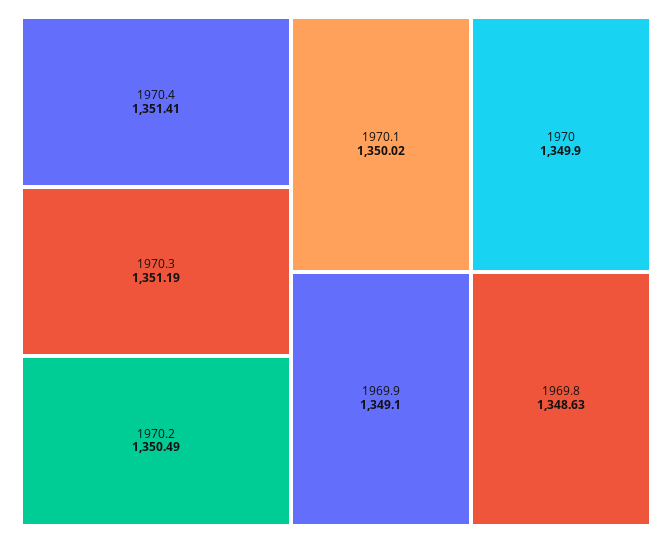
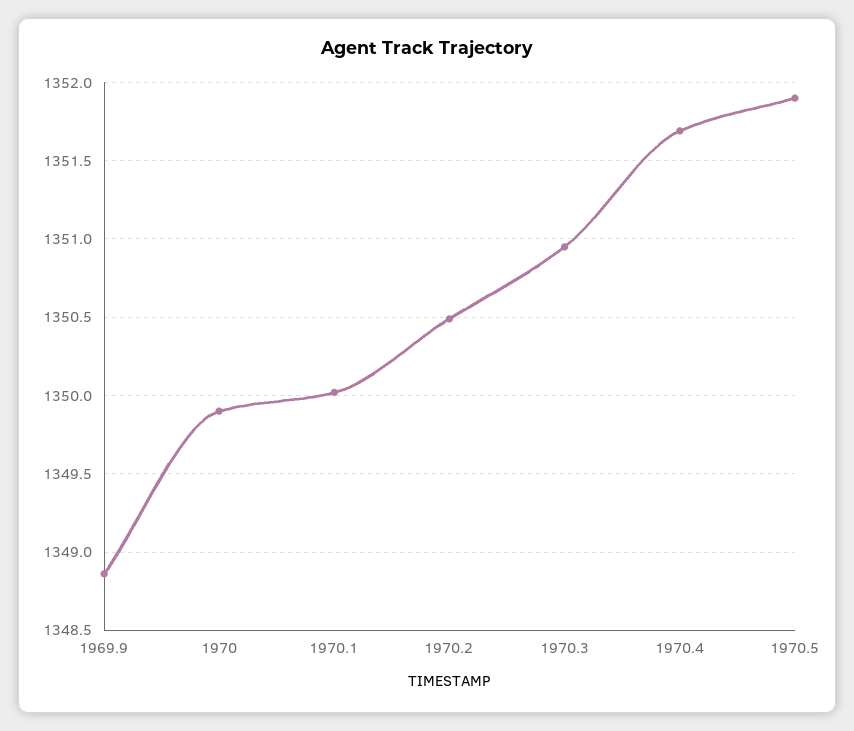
1970.4: 1351.41 -> 1351.7
1970.3: 1351.19 -> 1350.95
1969.9: 1349.1 -> 1348.85
1969.8: 1348.63 -> none
1970.5: none -> 1351.9

